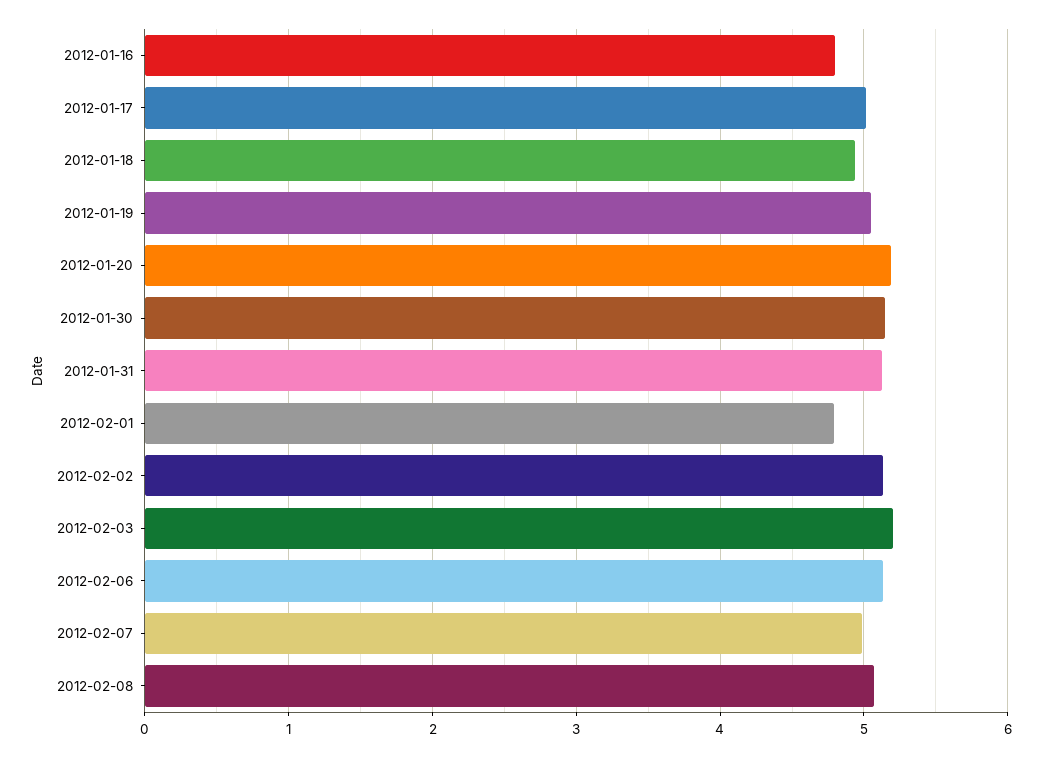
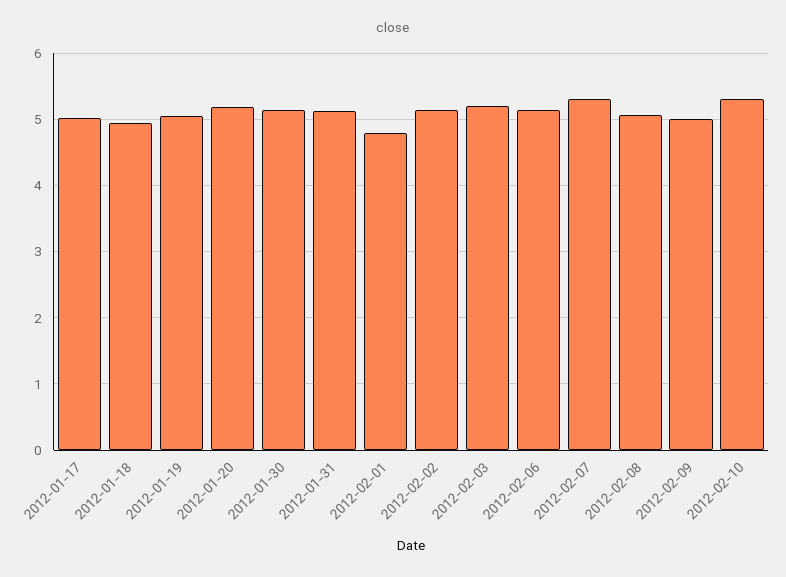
2012-01-16: 4.8 -> none
2012-02-07: 5 -> 5.3
2012-02-09: none -> 5
2012-02-10: none -> 5.3

